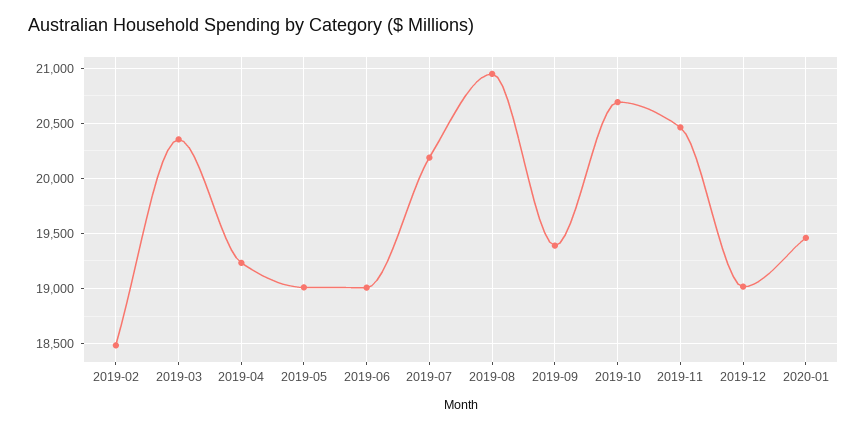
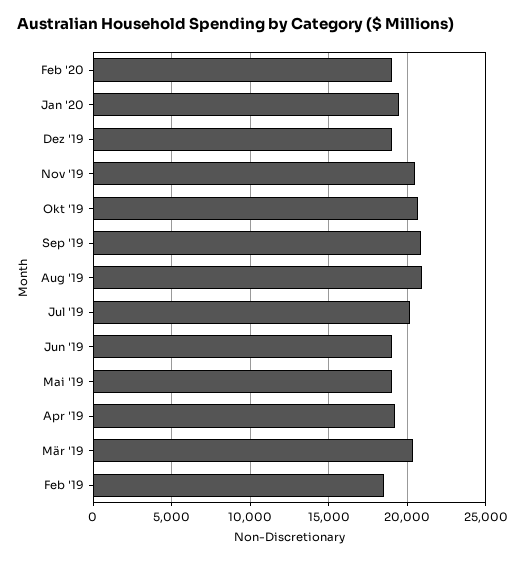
2019-09: 19400 -> 21000
Feb '20: none -> 19000

